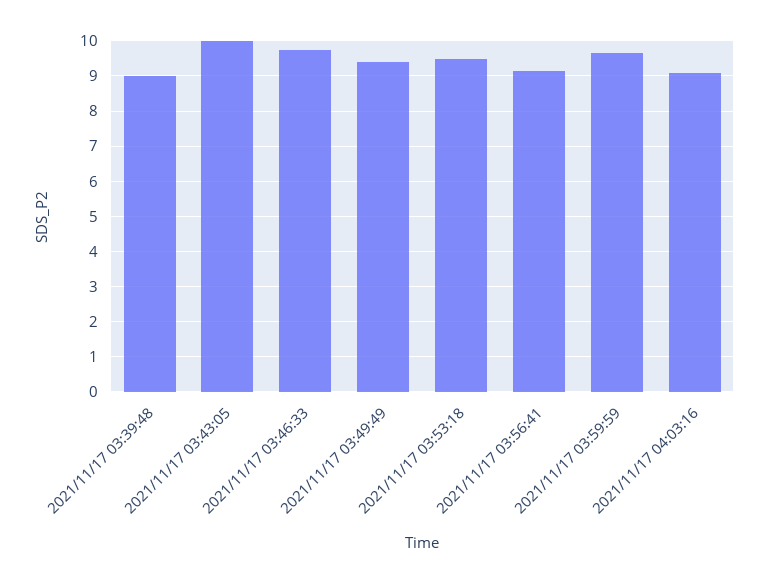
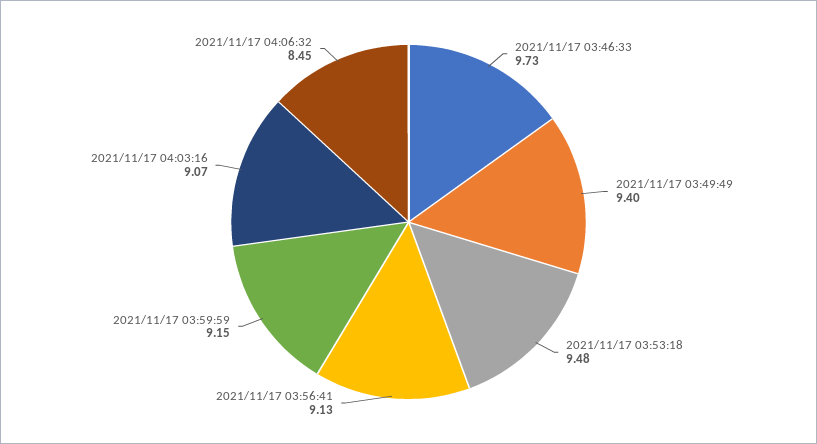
2021/11/17 03:39:48: 9 -> none
2021/11/17 03:43:05: 10 -> none
2021/11/17 03:59:59: 9.6 -> 9.15
2021/11/17 04:06:32: none -> 8.45

